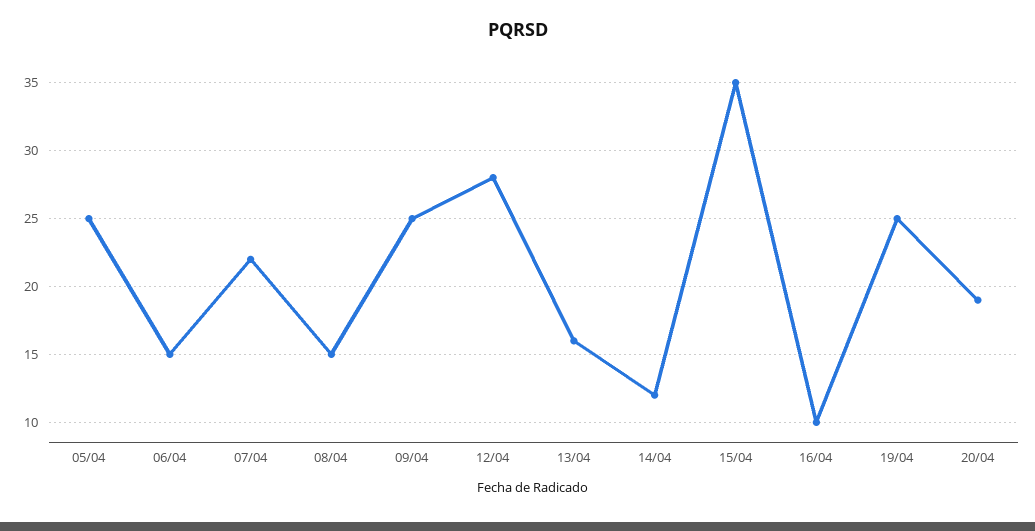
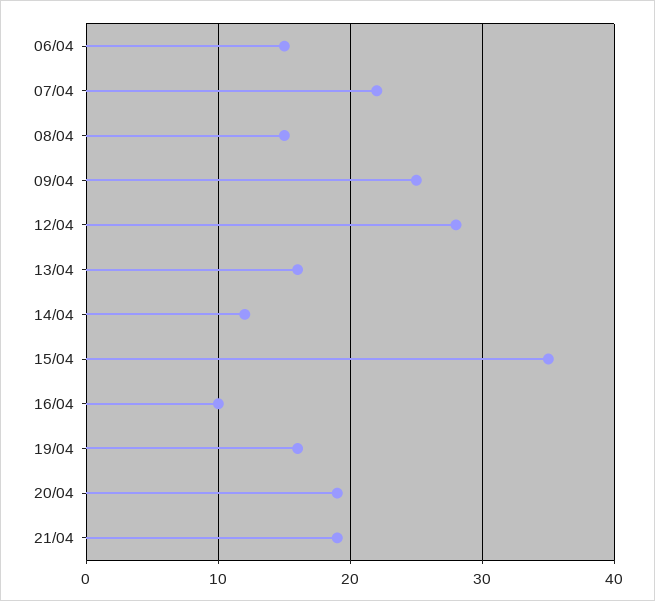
05/04: 25 -> none
19/04: 25 -> 16
21/04: none -> 19

